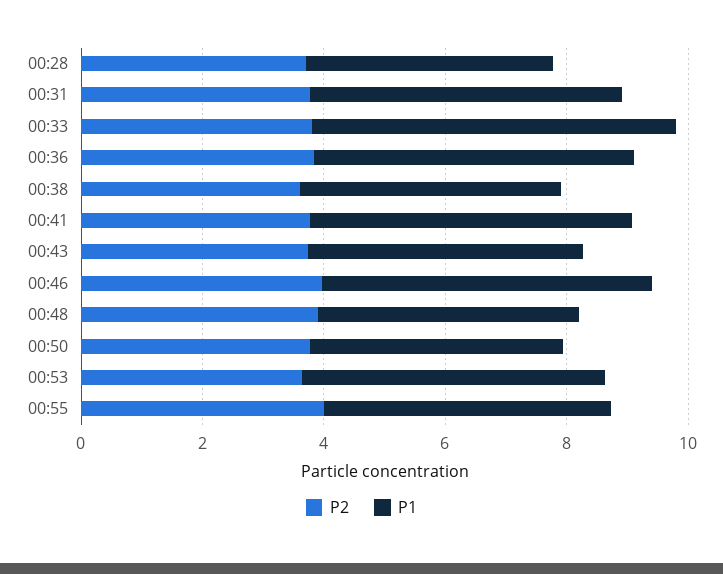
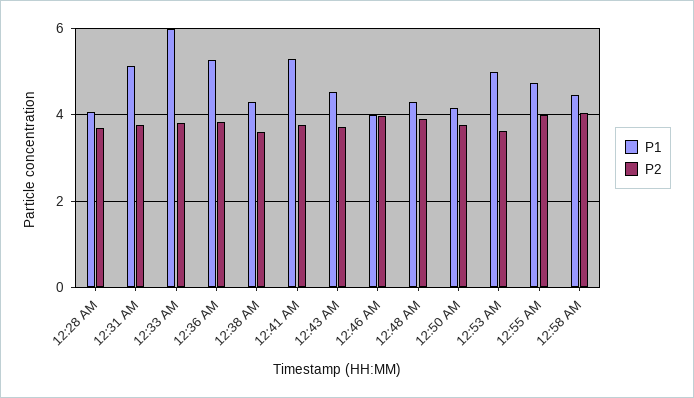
P1, 00:46: 5.5 -> 4
P1, 12:58 AM: none -> 4.4
P2, 12:58 AM: none -> 4

